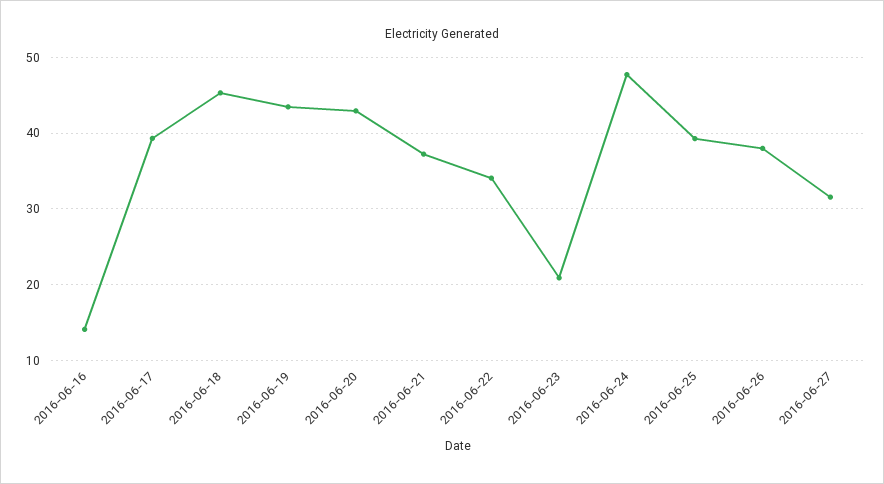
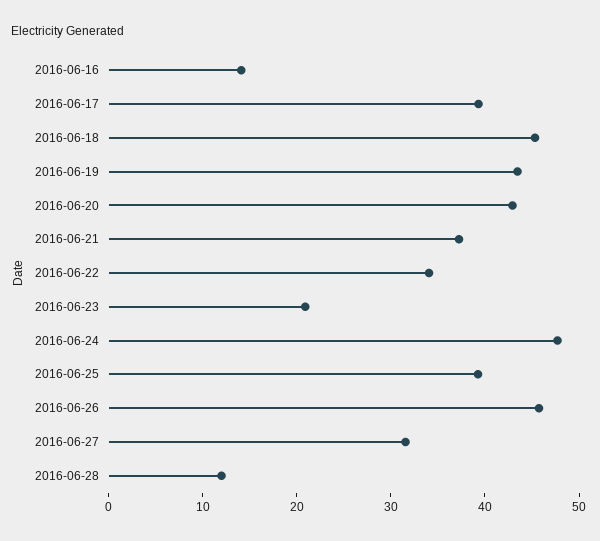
2016-06-26: 38 -> 46
2016-06-28: none -> 12

